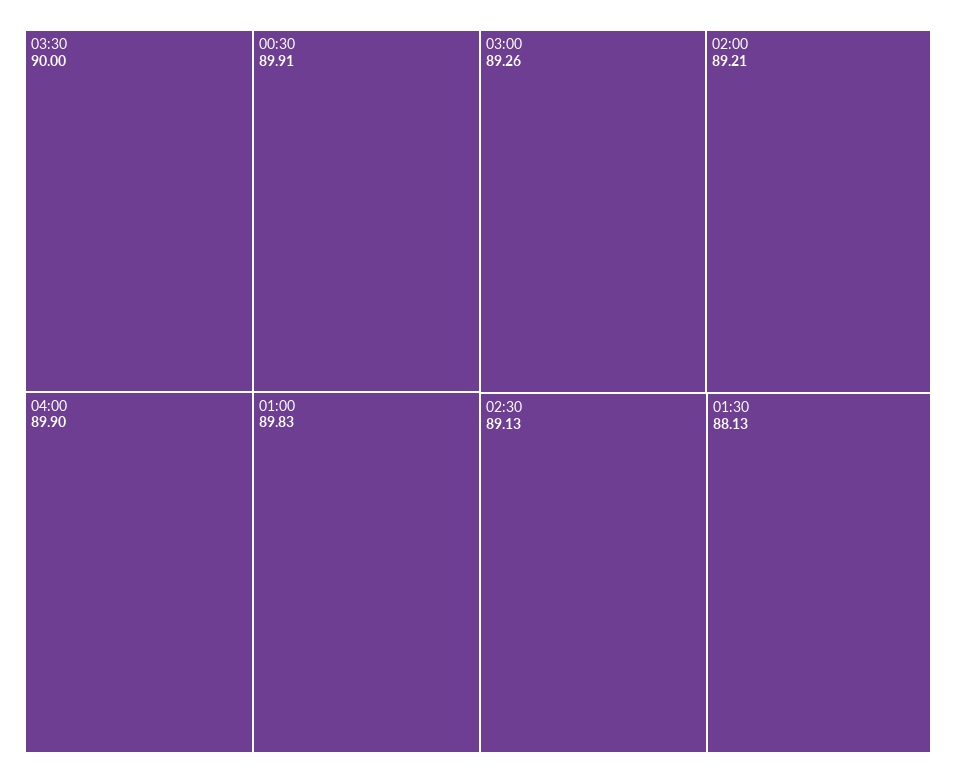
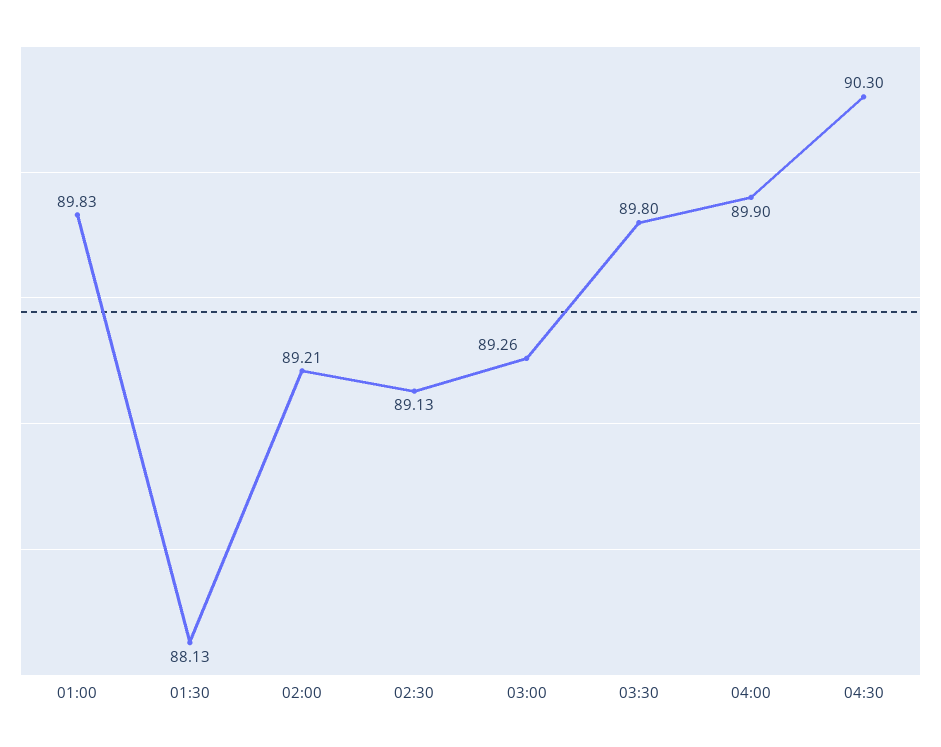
03:30: 90 -> 89.8
00:30: 89.91 -> none
04:30: none -> 90.3

